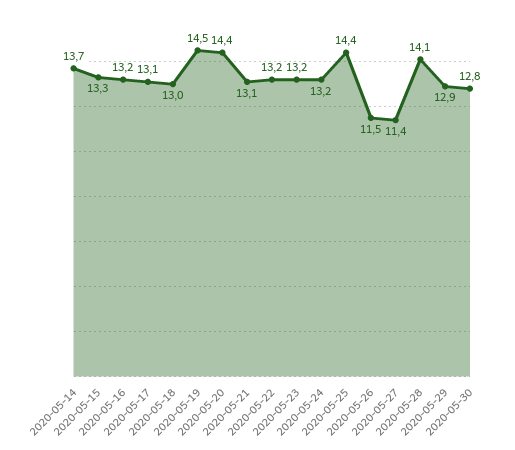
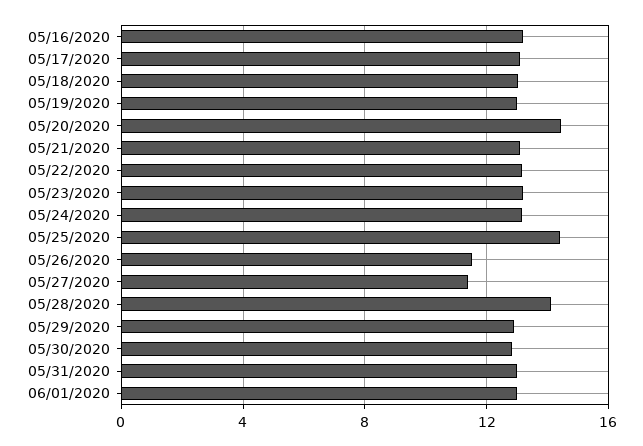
2020-05-14: 13.7 -> none
2020-05-15: 13.3 -> none
2020-05-19: 14.5 -> 13
05/31/2020: none -> 13
06/01/2020: none -> 13

